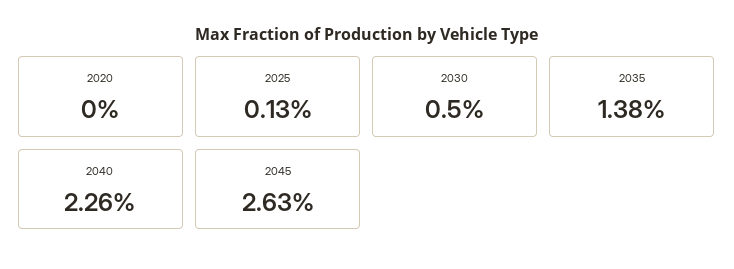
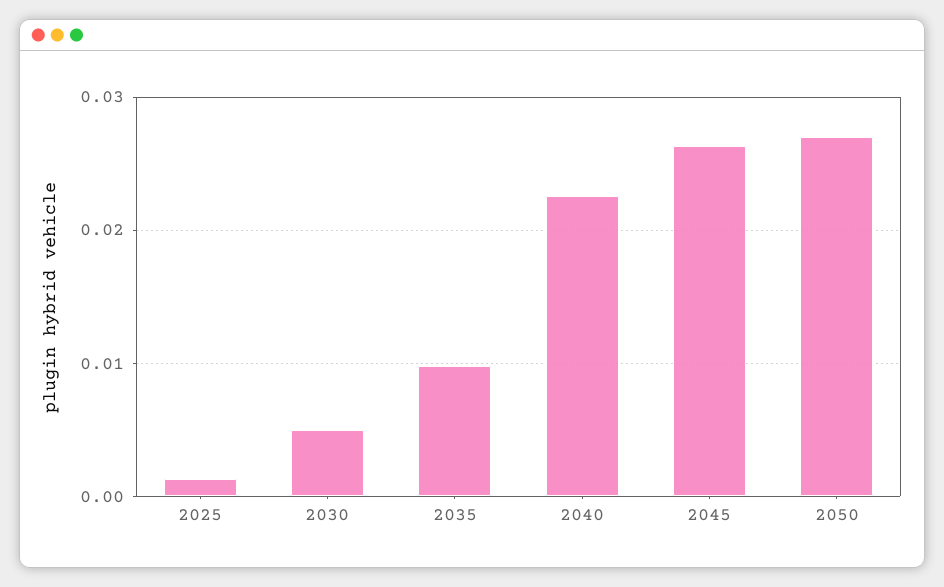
2020: 0 -> none
2035: 0.0138 -> 0.01
2050: none -> 0.027

